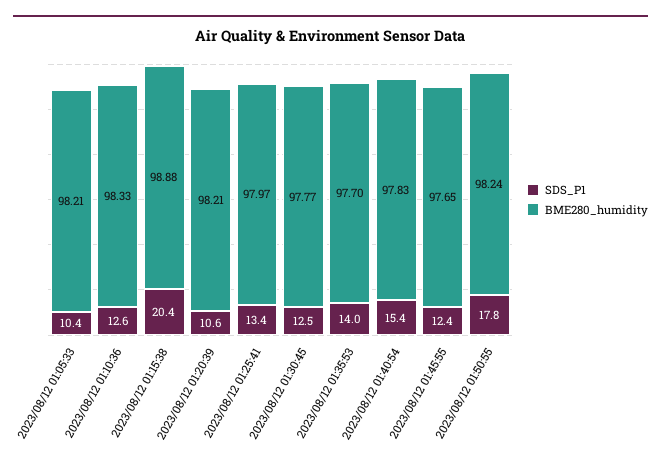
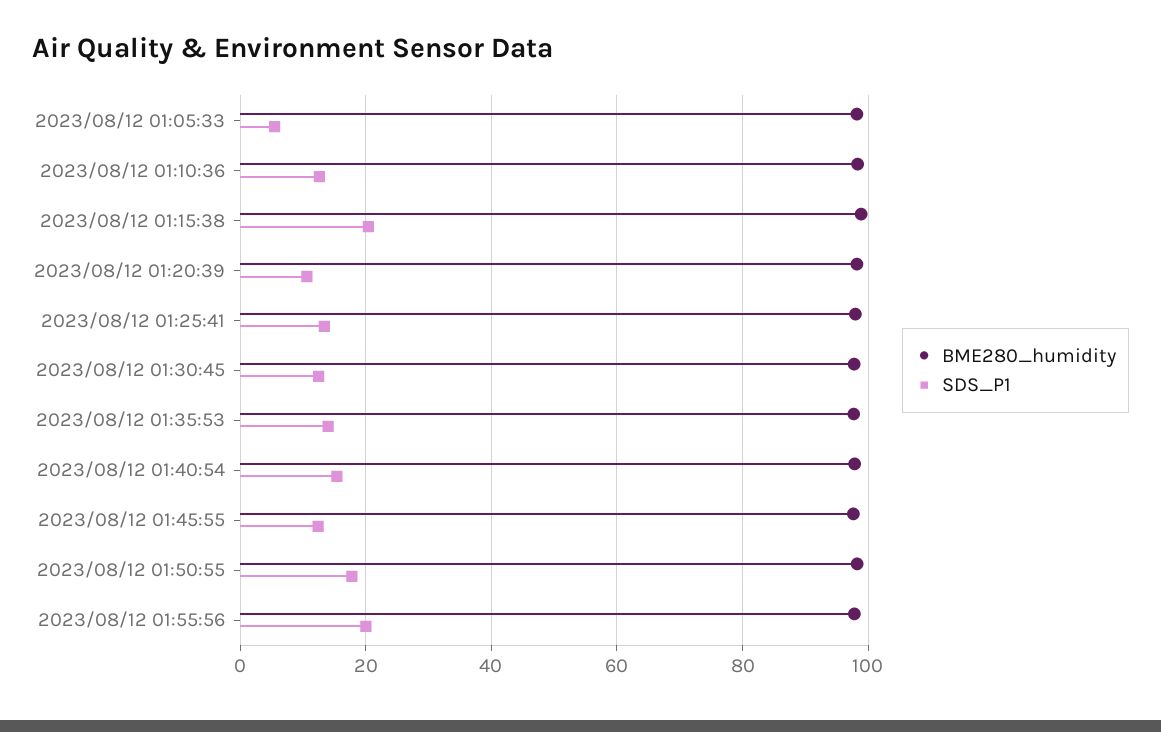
SDS_P1, 2023/08/12 01:05:33: 10.4 -> 6
BME280_humidity, 2023/08/12 01:55:56: none -> 98
SDS_P1, 2023/08/12 01:55:56: none -> 20

